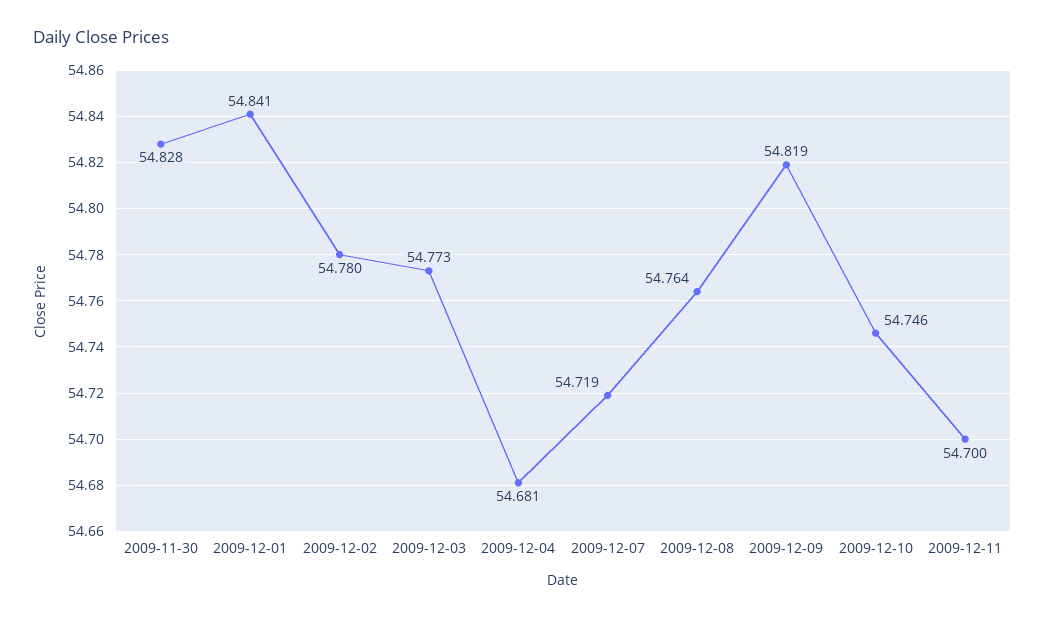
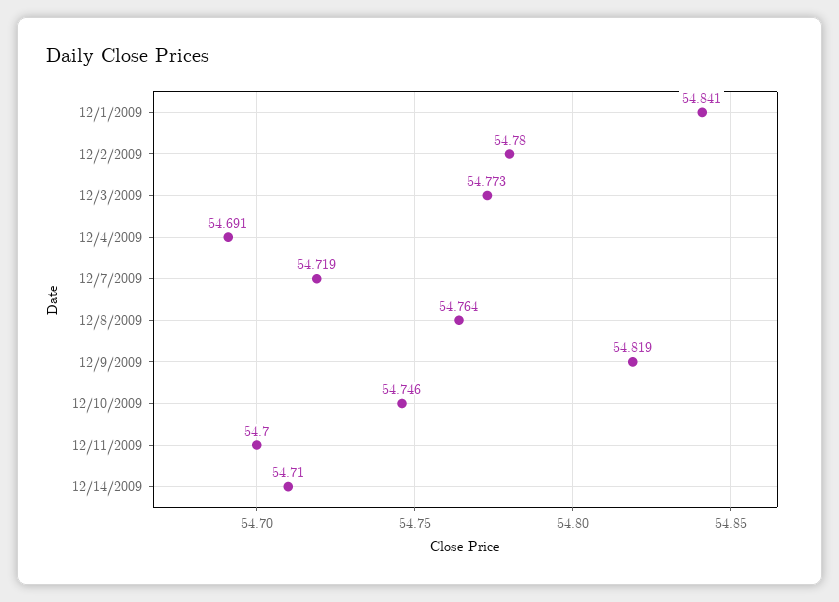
2009-11-30: 54.828 -> none
2009-12-04: 54.681 -> 54.691
12/14/2009: none -> 54.71

